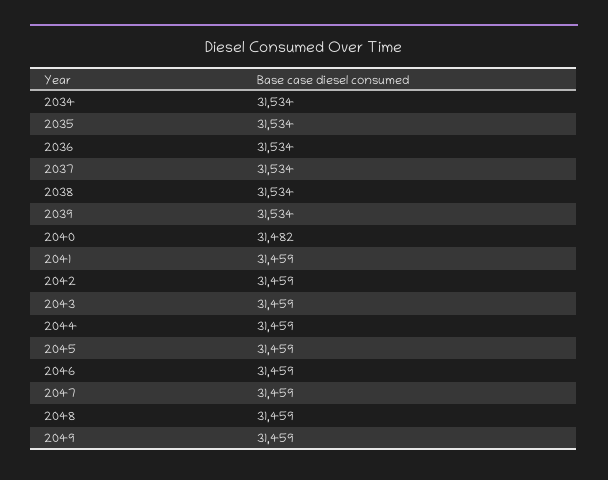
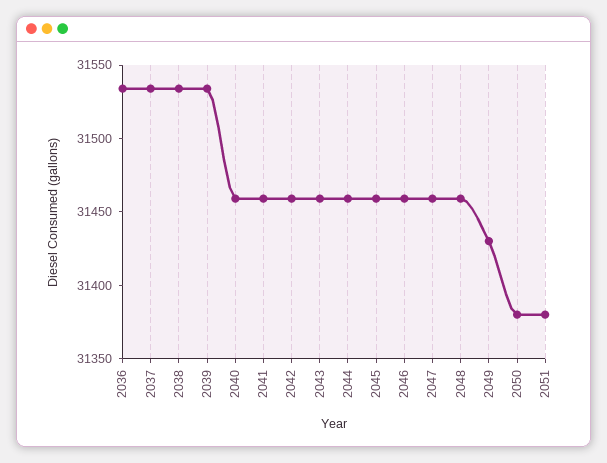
2034: 31534 -> none
2035: 31534 -> none
2040: 31482 -> 31460
2049: 31459 -> 31430
2050: none -> 31380
2051: none -> 31380

